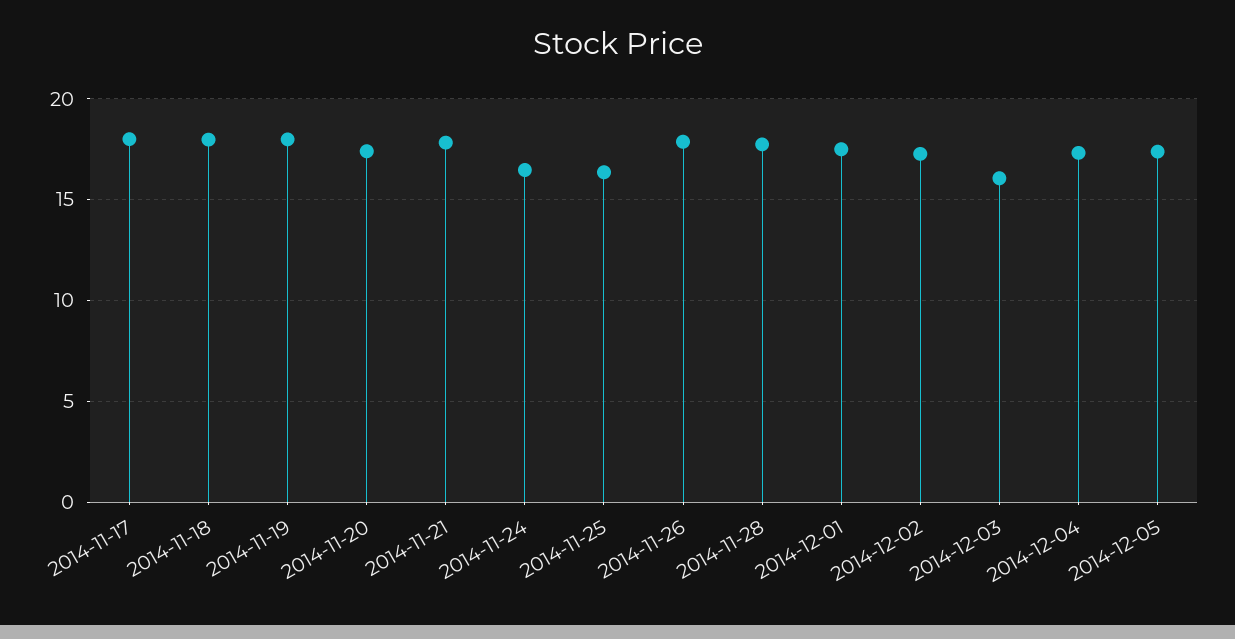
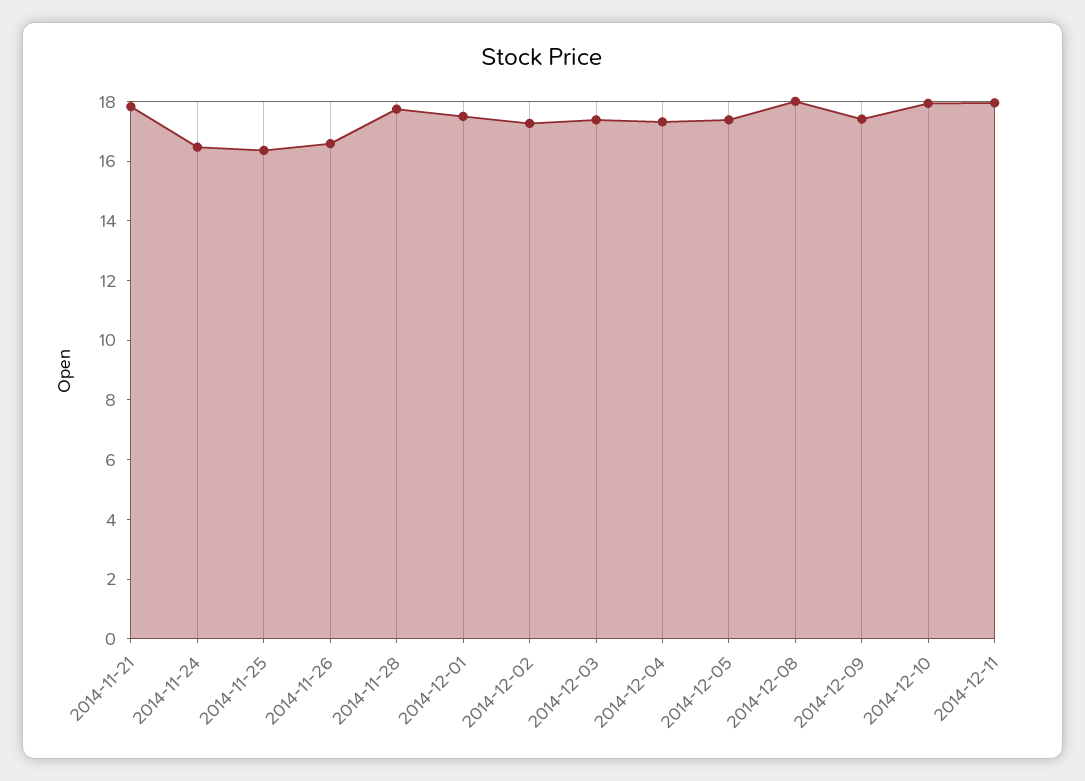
2014-11-17: 18 -> none
2014-11-18: 18 -> none
2014-11-19: 18 -> none
2014-11-20: 17.5 -> none
2014-11-26: 18 -> 16.5
2014-12-03: 16 -> 17.5
2014-12-08: none -> 18
2014-12-09: none -> 17.5
2014-12-10: none -> 18
2014-12-11: none -> 18

